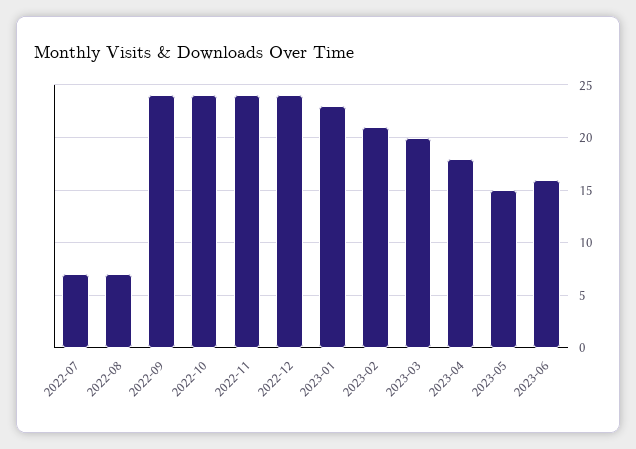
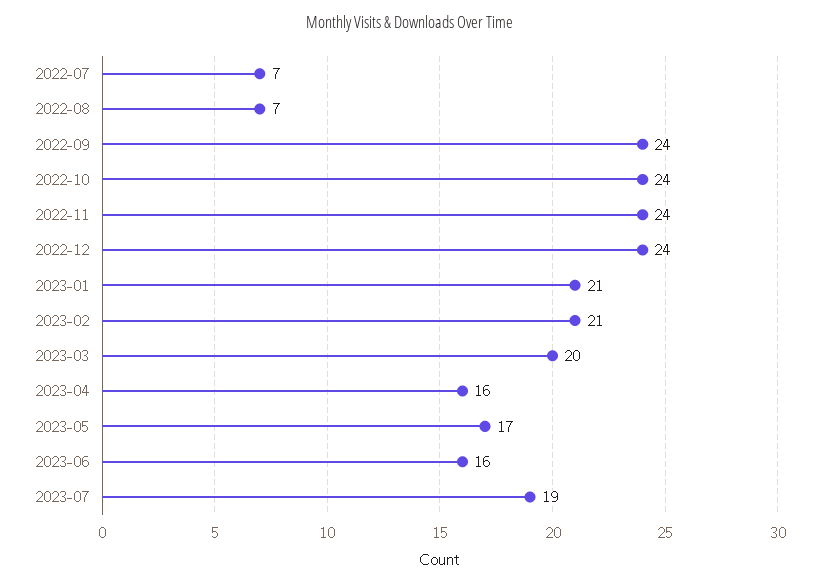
2023-01: 23 -> 21
2023-04: 18 -> 16
2023-05: 15 -> 17
2023-07: none -> 19

